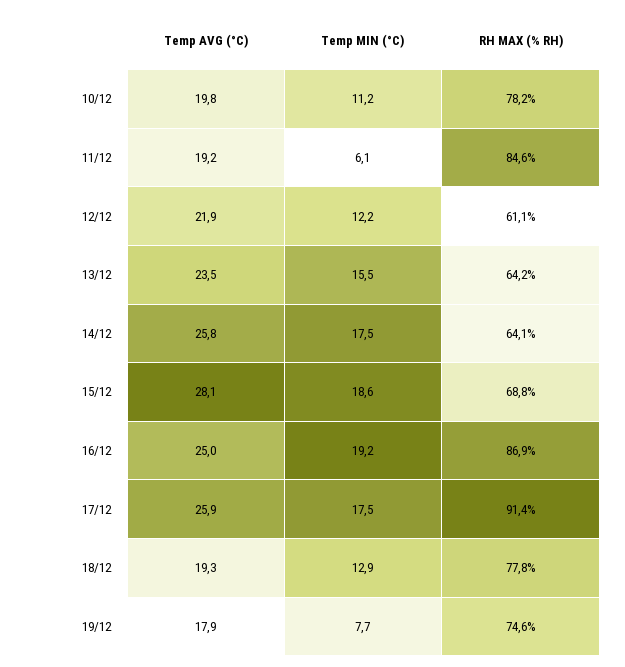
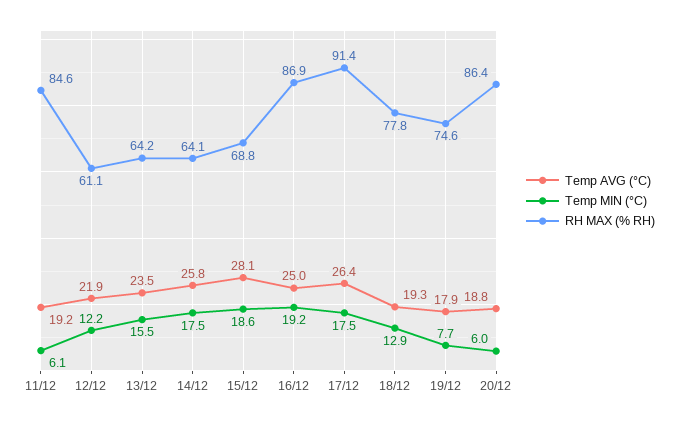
Temp AVG (°C), 10/12: 19.8 -> none
Temp MIN (°C), 10/12: 11.2 -> none
RH MAX (% RH), 10/12: 78.2 -> none
Temp AVG (°C), 17/12: 25.9 -> 26.4
Temp AVG (°C), 20/12: none -> 18.8
Temp MIN (°C), 20/12: none -> 6
RH MAX (% RH), 20/12: none -> 86.4

